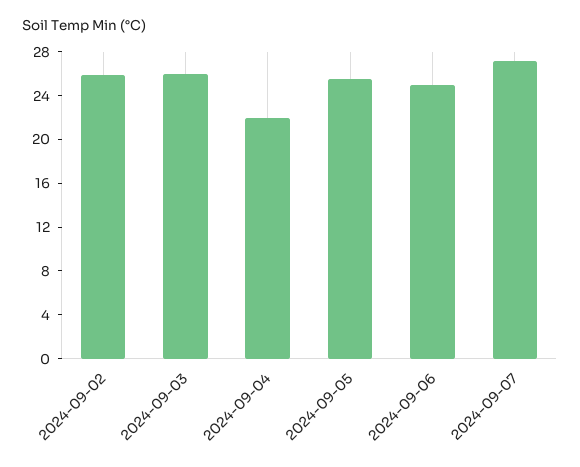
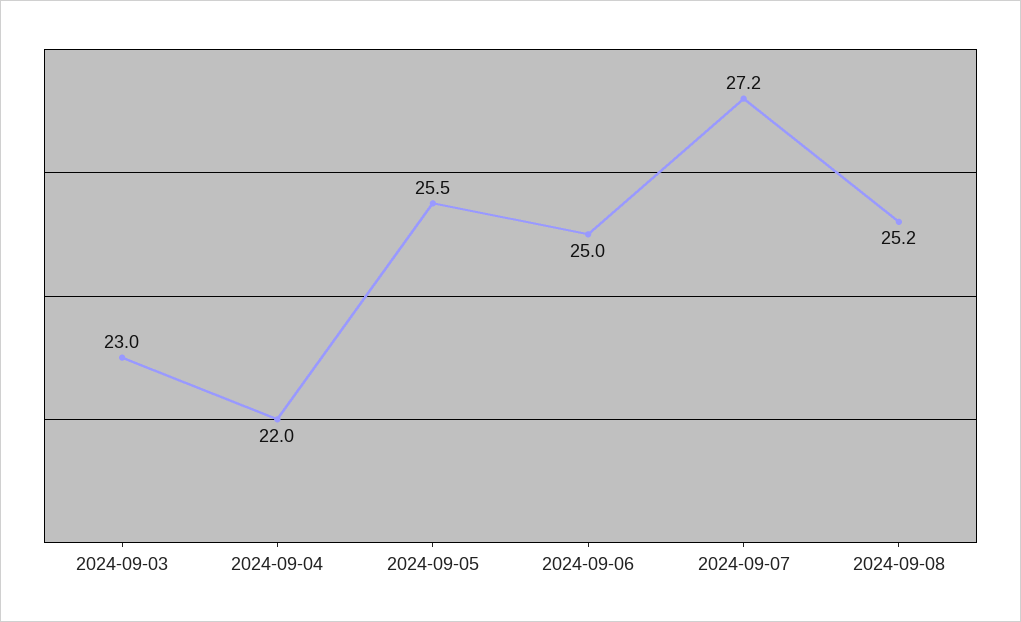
2024-09-02: 26 -> none
2024-09-03: 26 -> 23
2024-09-08: none -> 25.2

